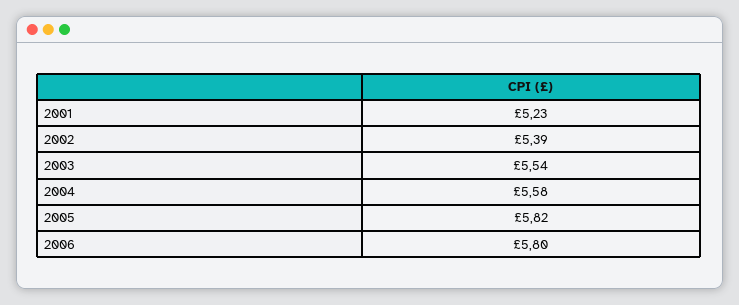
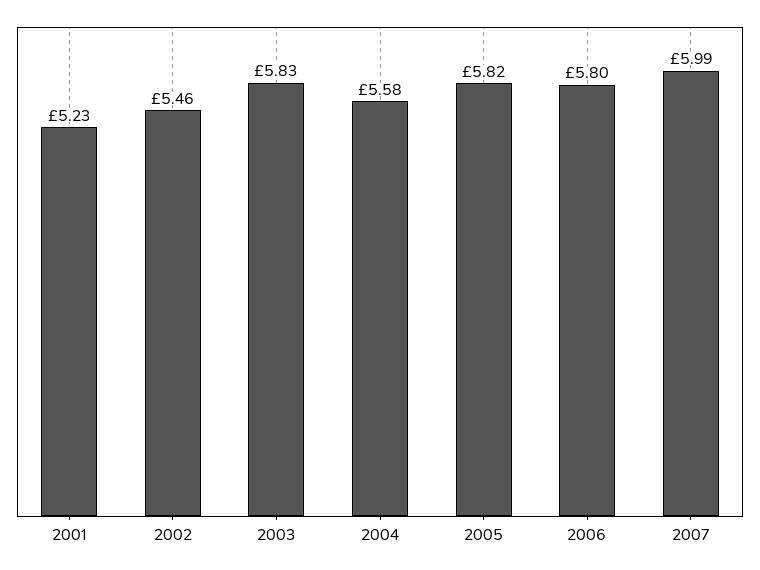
2002: 5.39 -> 5.46
2003: 5.54 -> 5.83
2007: none -> 5.99

